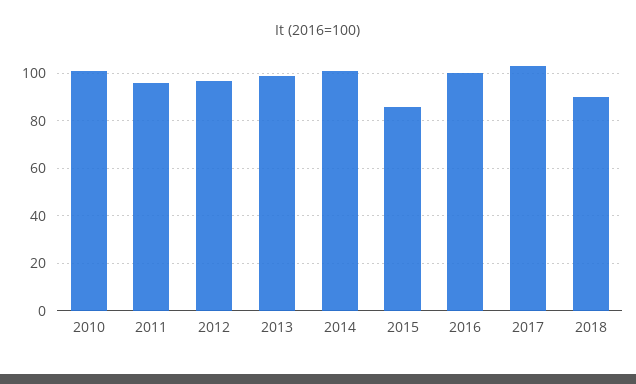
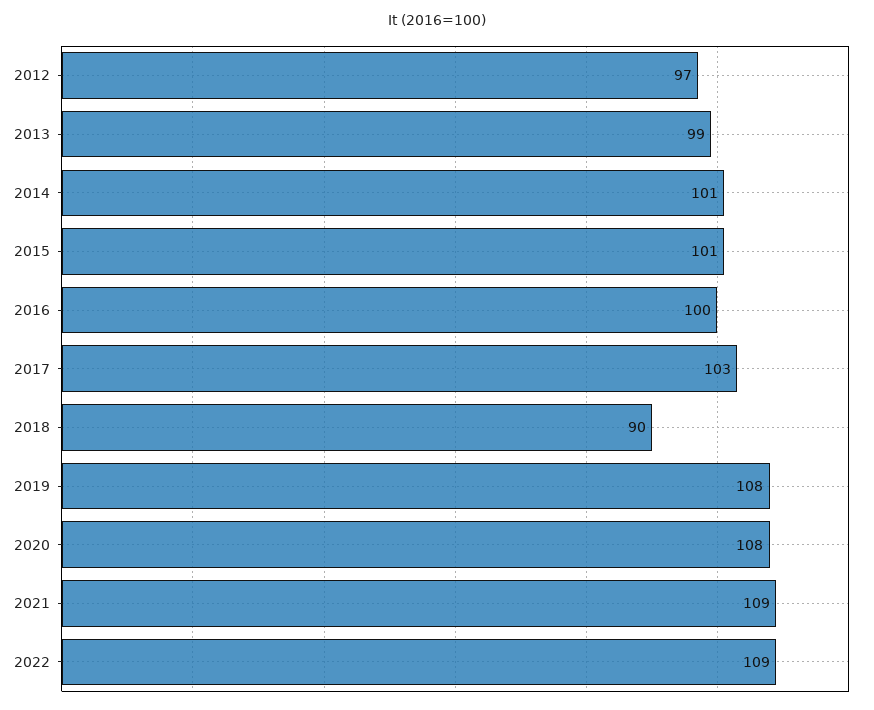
2010: 100 -> none
2011: 95 -> none
2015: 85 -> 101
2019: none -> 108
2020: none -> 108
2021: none -> 109
2022: none -> 109

